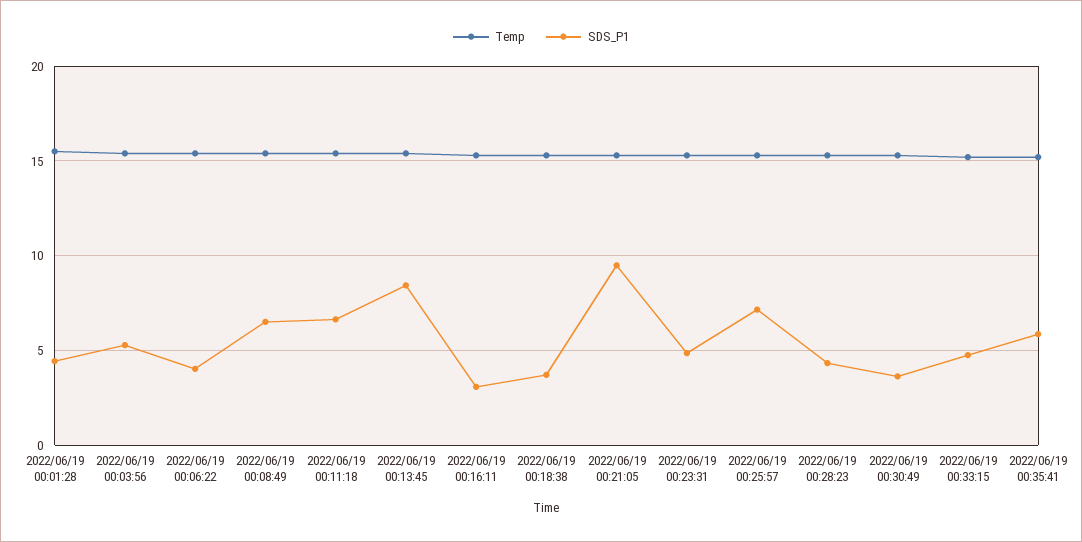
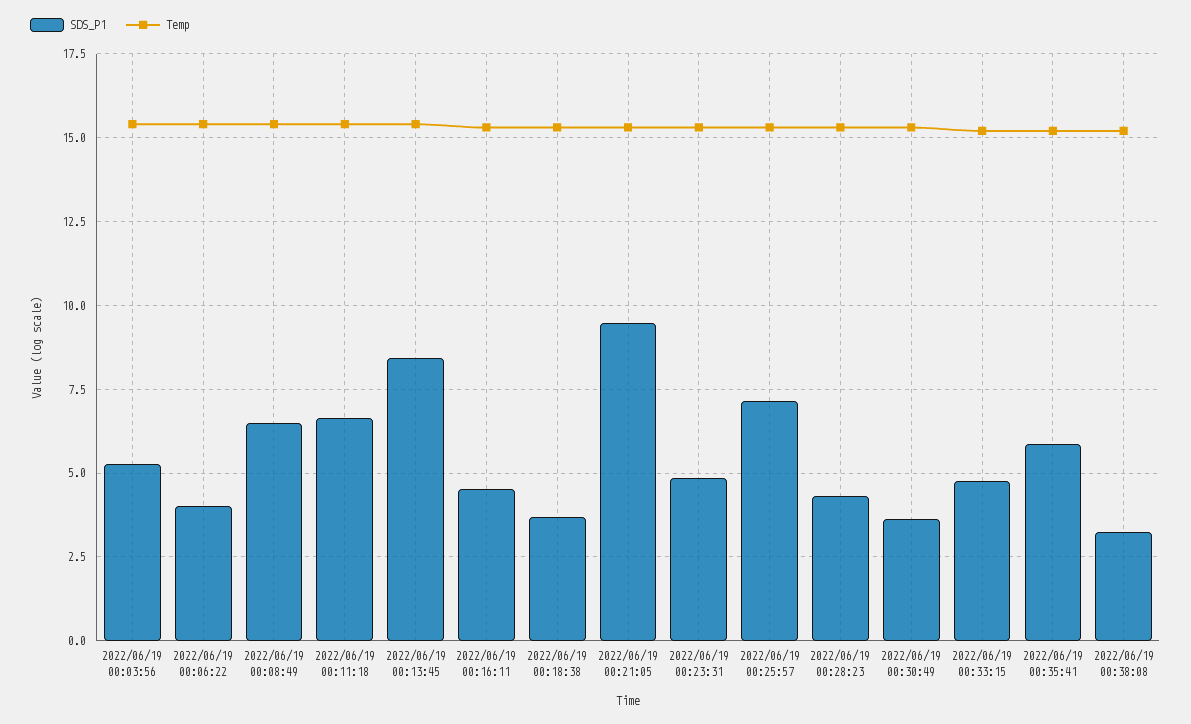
Temp, 2022/06/19 00:01:28: 15.5 -> none
SDS_P1, 2022/06/19 00:01:28: 4.5 -> none
SDS_P1, 2022/06/19 00:16:11: 3 -> 4.5
SDS_P1, 2022/06/19 00:38:08: none -> 3.25
Temp, 2022/06/19 00:38:08: none -> 15.25

